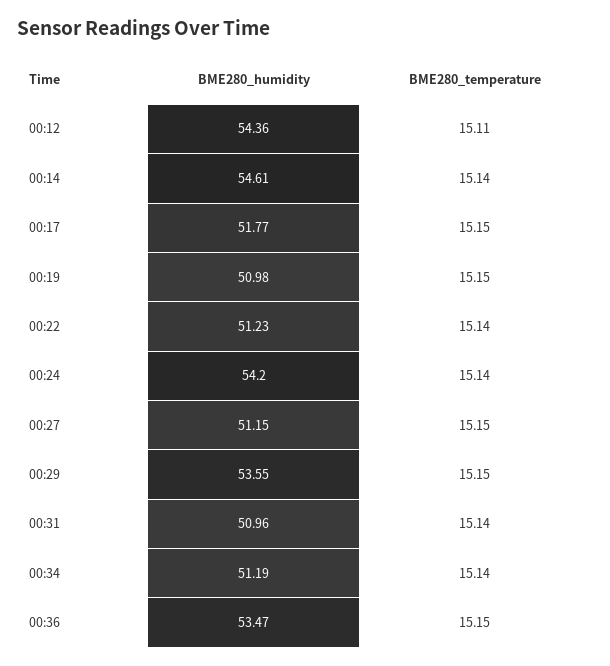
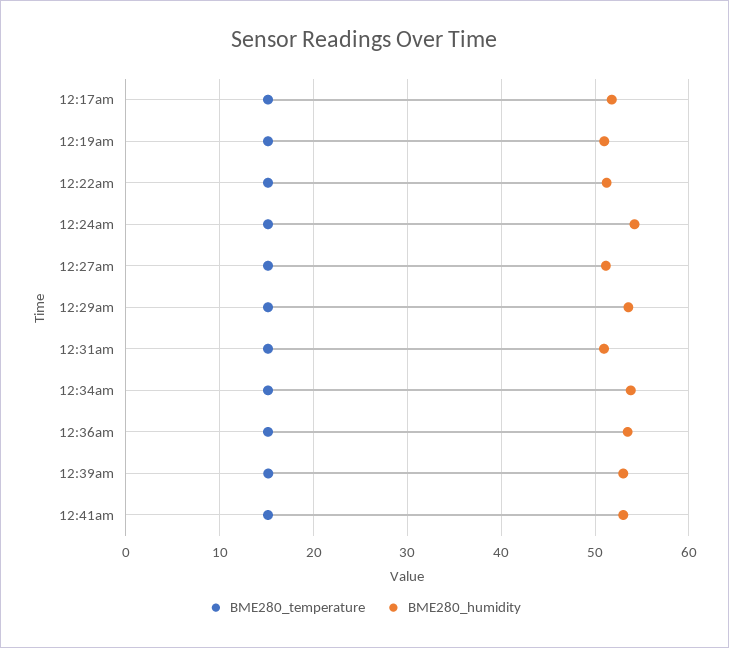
BME280_humidity, 00:12: 54.36 -> none
BME280_temperature, 00:12: 15.11 -> none
BME280_humidity, 00:14: 54.61 -> none
BME280_temperature, 00:14: 15.14 -> none
BME280_humidity, 00:34: 51.19 -> 54
BME280_temperature, 12:39am: none -> 15
BME280_humidity, 12:39am: none -> 53
BME280_temperature, 12:41am: none -> 15
BME280_humidity, 12:41am: none -> 53

